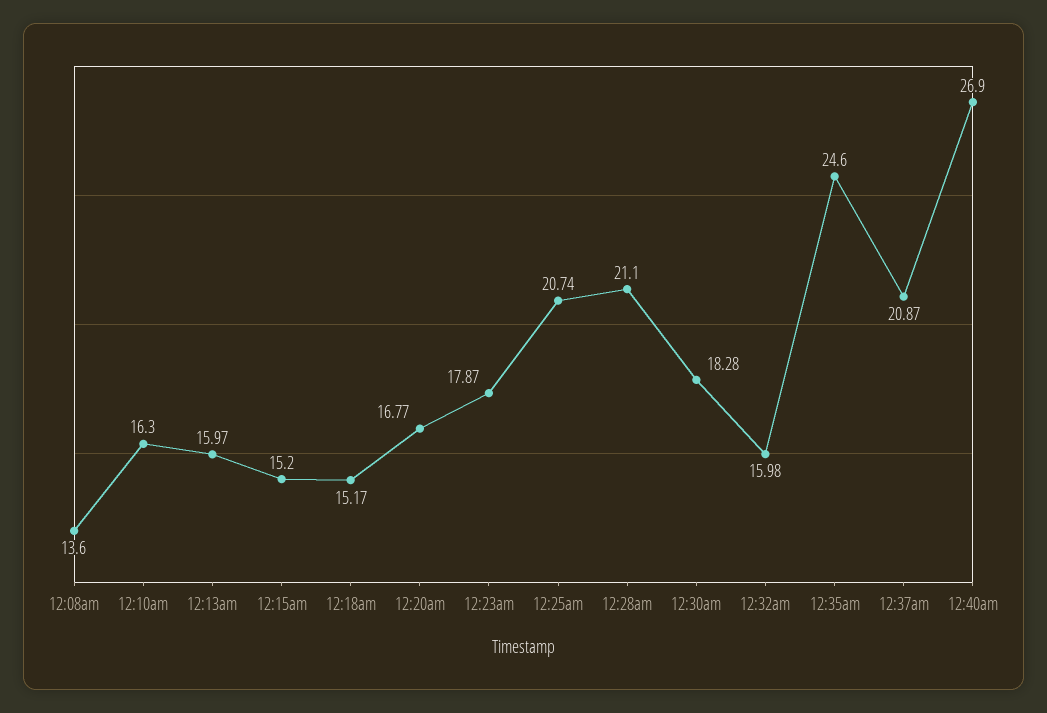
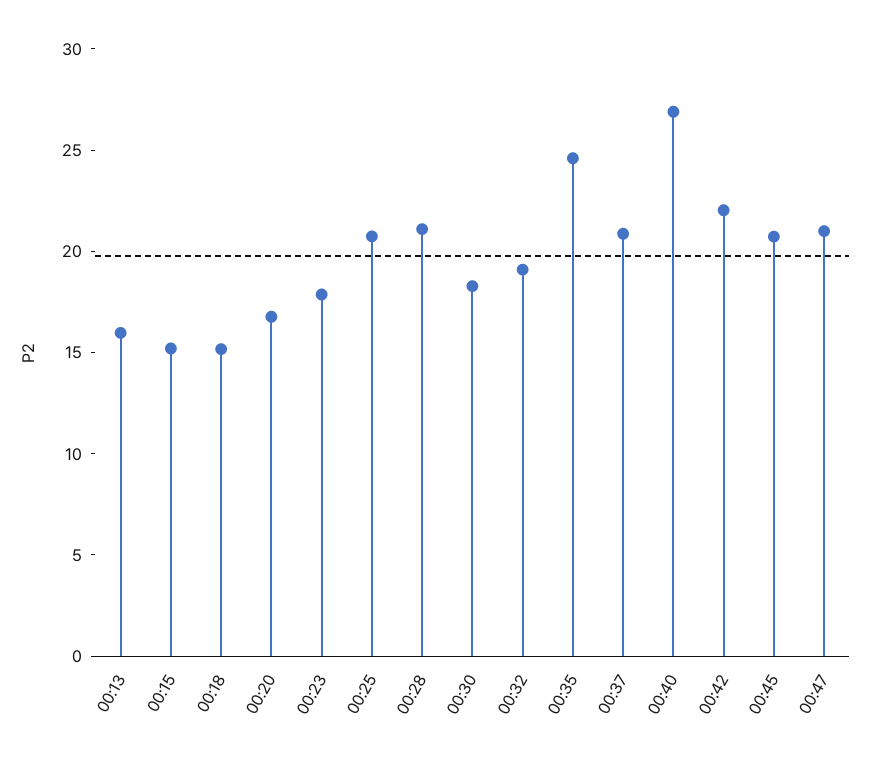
12:08am: 13.6 -> none
12:10am: 16.3 -> none
12:32am: 15.98 -> 19
00:42: none -> 22
00:45: none -> 21
00:47: none -> 21

